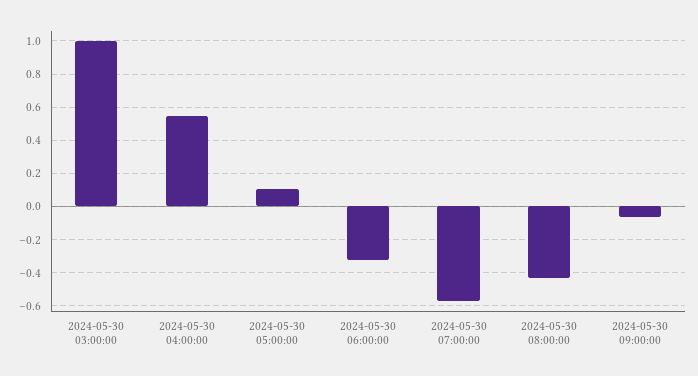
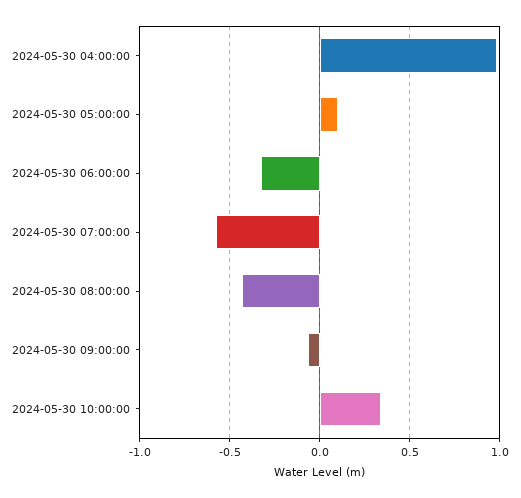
2024-05-30 03:00:00: 1 -> none
2024-05-30 04:00:00: 0.55 -> 1
2024-05-30 10:00:00: none -> 0.35

